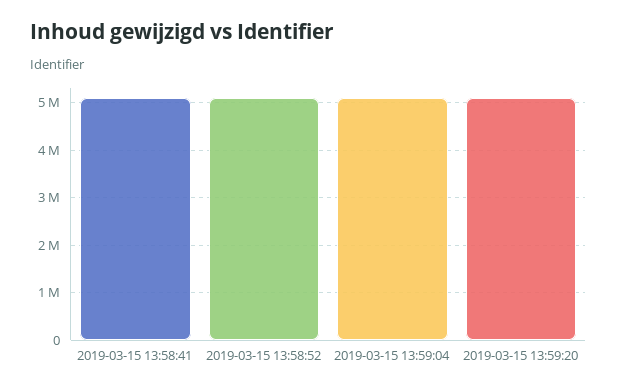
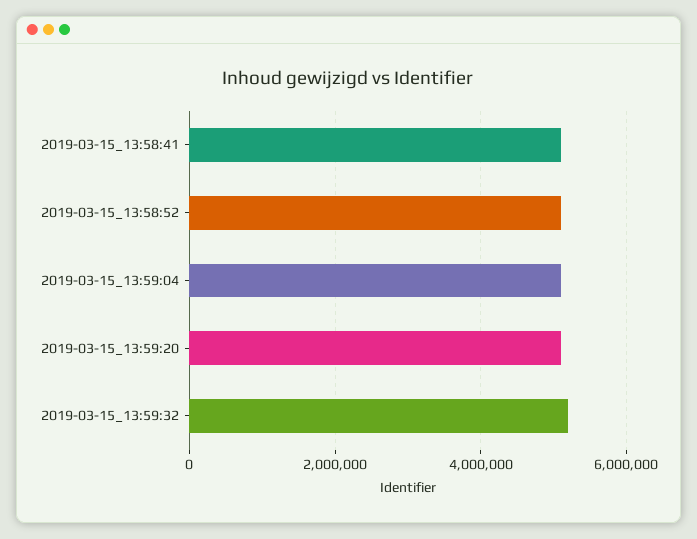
2019-03-15_13:59:32: none -> 5200000

